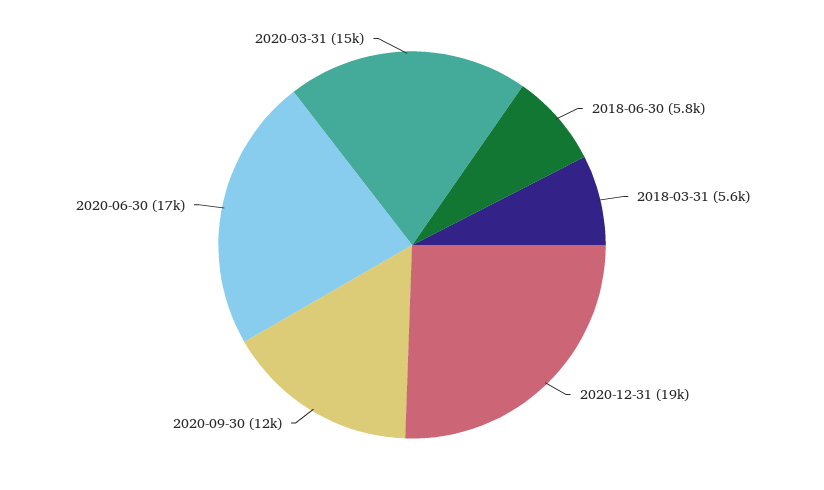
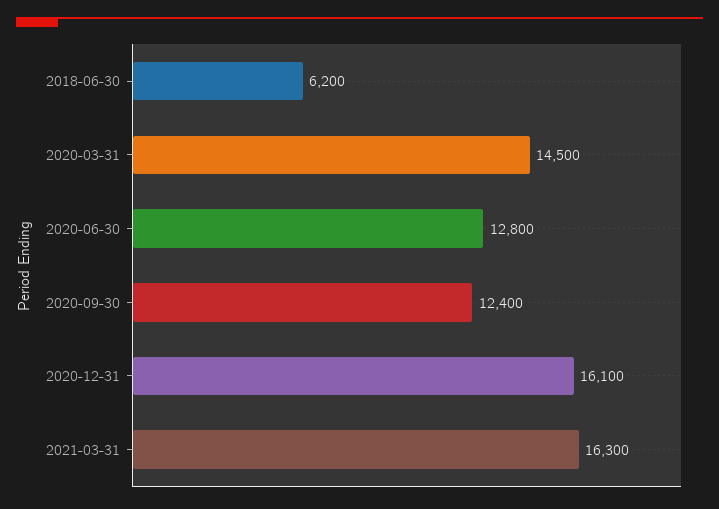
2018-06-30: 5800 -> 6200
2018-03-31: 5600 -> none
2020-12-31: 19000 -> 16100
2020-06-30: 17000 -> 12800
2021-03-31: none -> 16300

